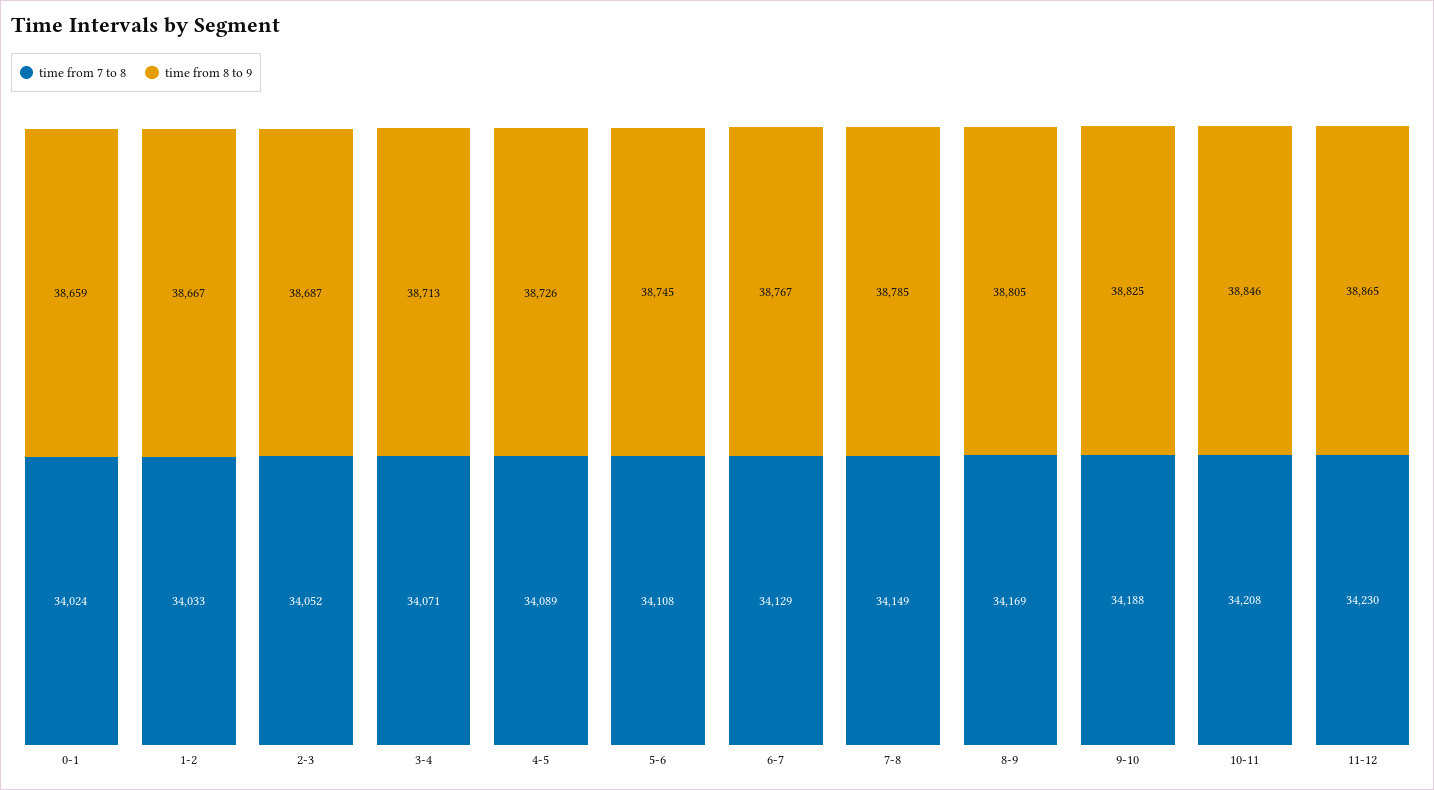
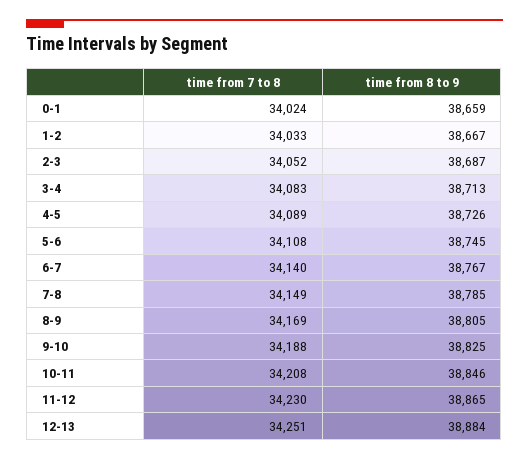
time from 7 to 8, 3-4: 34071 -> 34083
time from 7 to 8, 6-7: 34129 -> 34140
time from 7 to 8, 12-13: none -> 34251
time from 8 to 9, 12-13: none -> 38884

